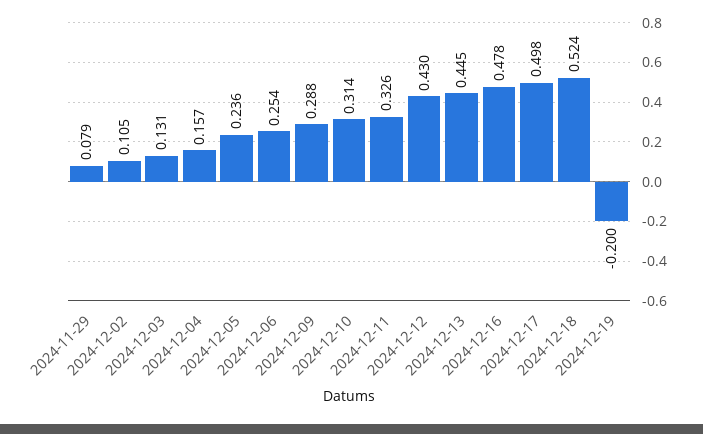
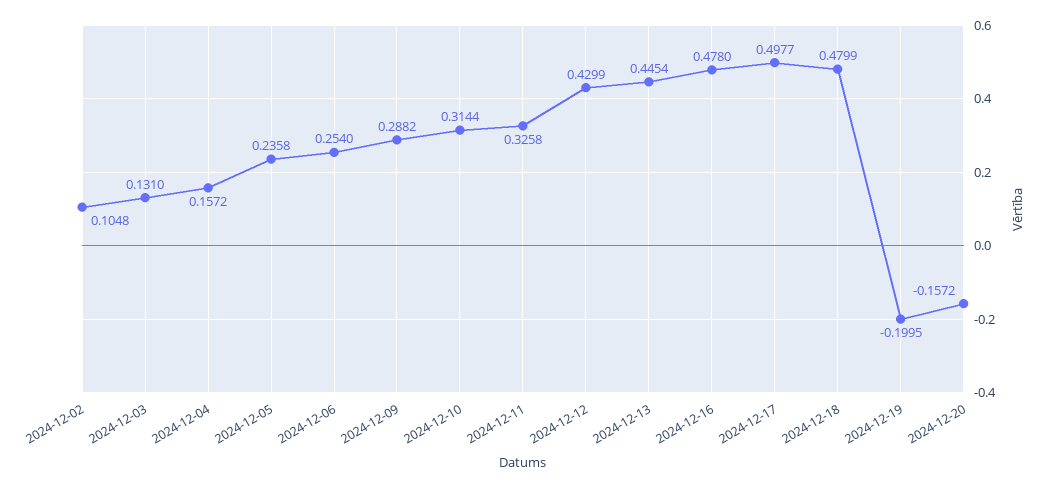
2024-11-29: 0.079 -> none
2024-12-18: 0.524 -> 0.4799
2024-12-20: none -> -0.1572

